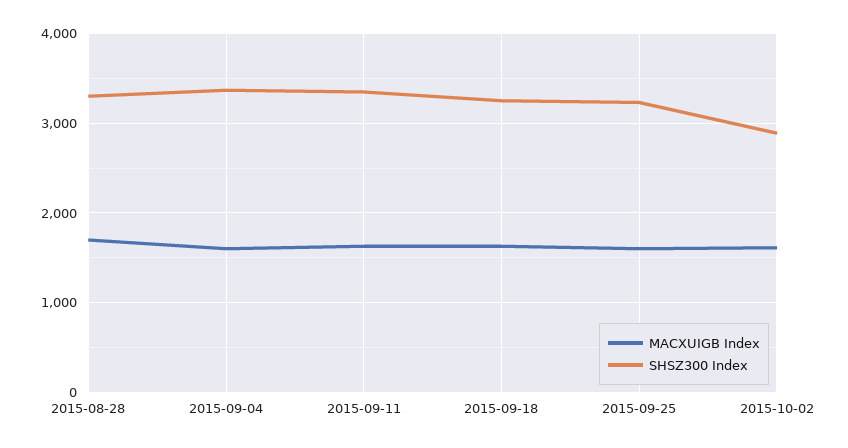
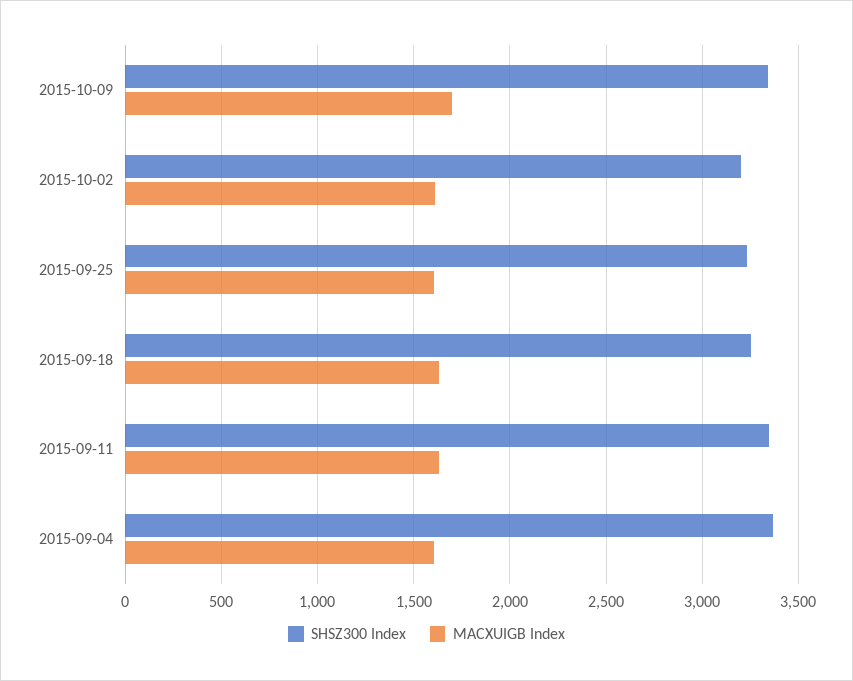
MACXUIGB Index, 2015-08-28: 1700 -> none
SHSZ300 Index, 2015-08-28: 3300 -> none
SHSZ300 Index, 2015-10-02: 2900 -> 3200
SHSZ300 Index, 2015-10-09: none -> 3350
MACXUIGB Index, 2015-10-09: none -> 1700

